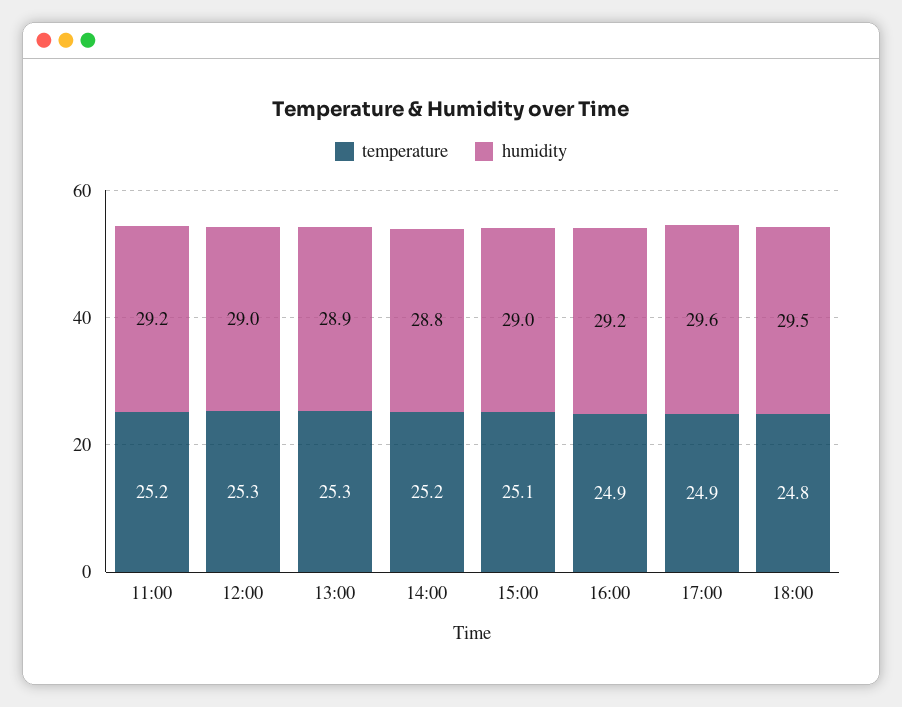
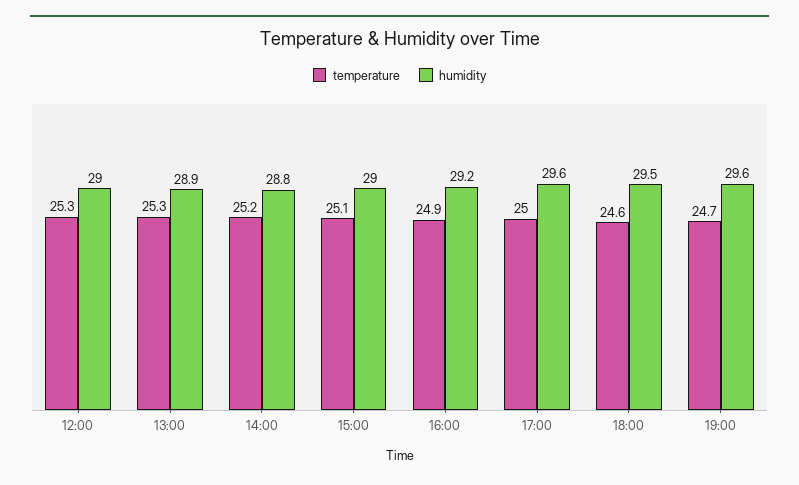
temperature, 11:00: 25.2 -> none
humidity, 11:00: 29.2 -> none
temperature, 17:00: 24.9 -> 25
temperature, 18:00: 24.8 -> 24.6
temperature, 19:00: none -> 24.7
humidity, 19:00: none -> 29.6

